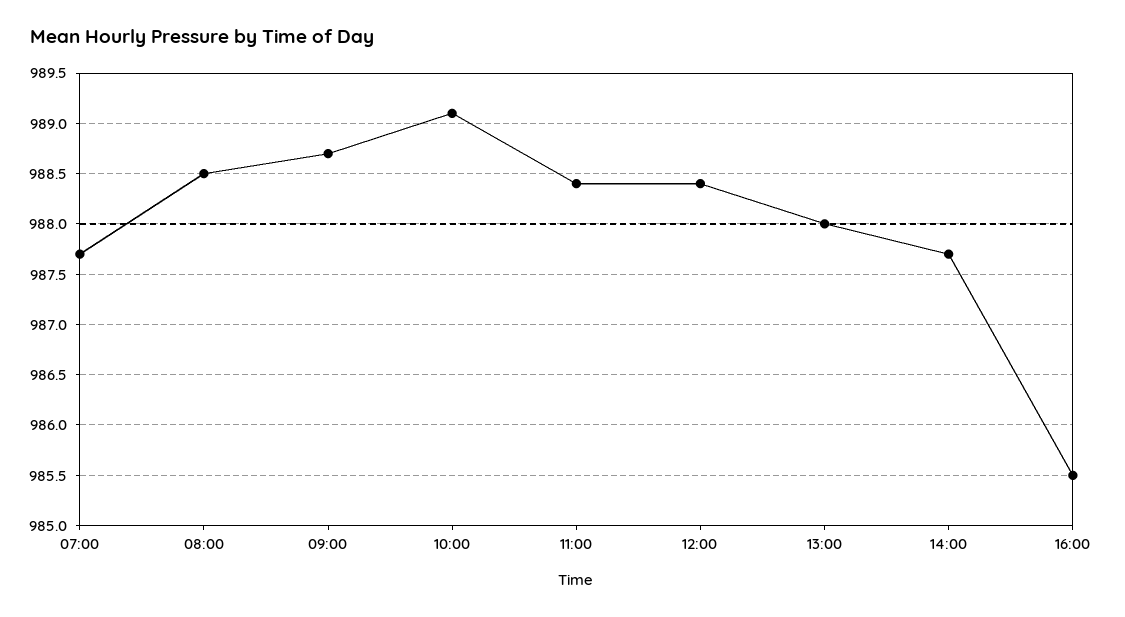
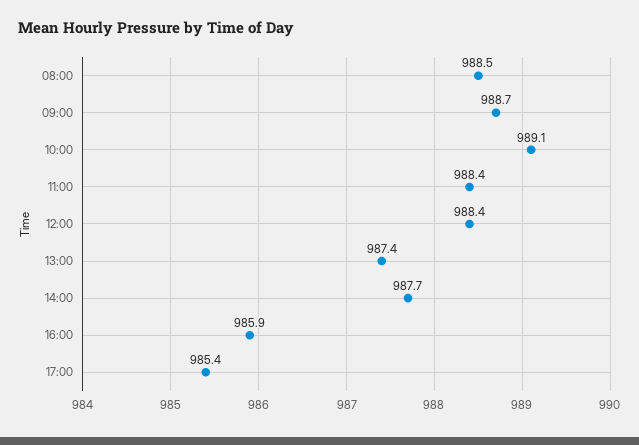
07:00: 987.7 -> none
13:00: 988 -> 987.4
16:00: 985.5 -> 985.9
17:00: none -> 985.4

